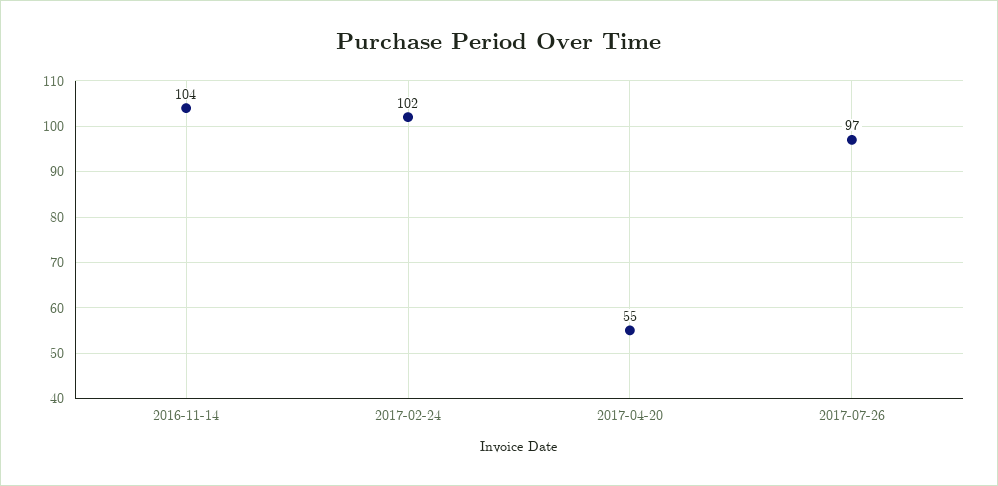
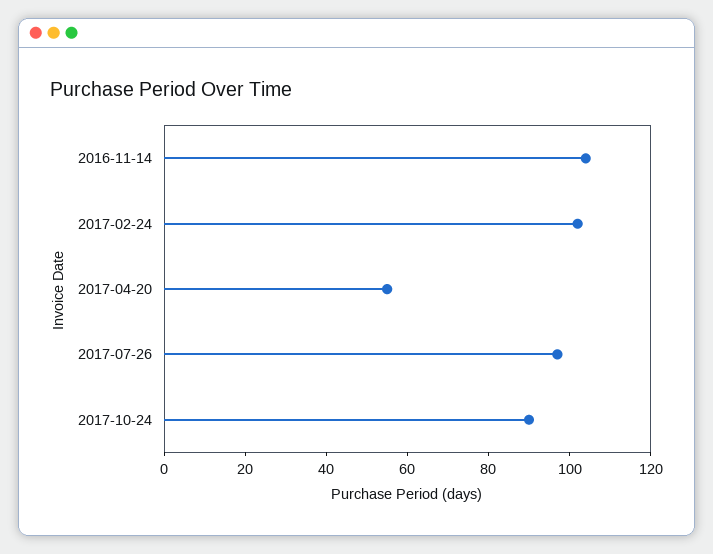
2017-10-24: none -> 90

